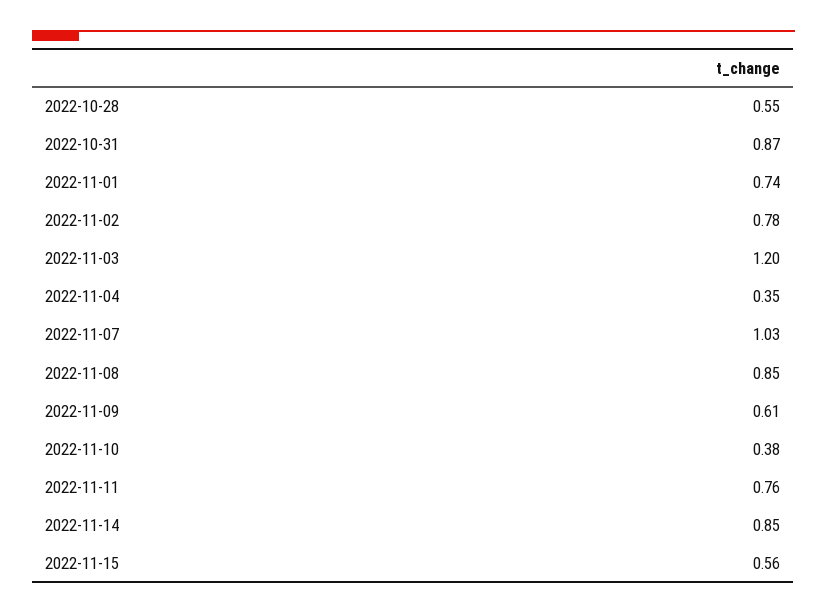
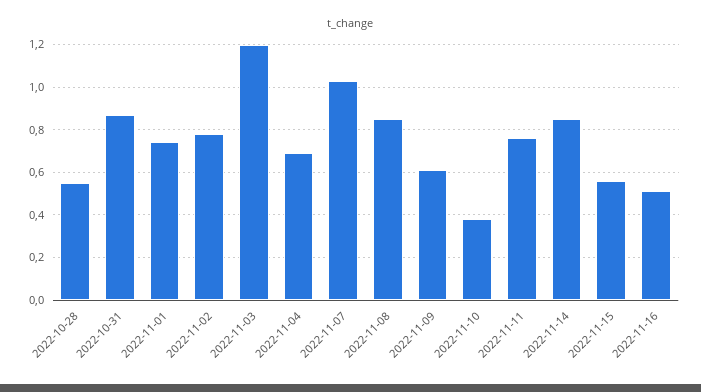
2022-11-04: 0.35 -> 0.7
2022-11-16: none -> 0.5

